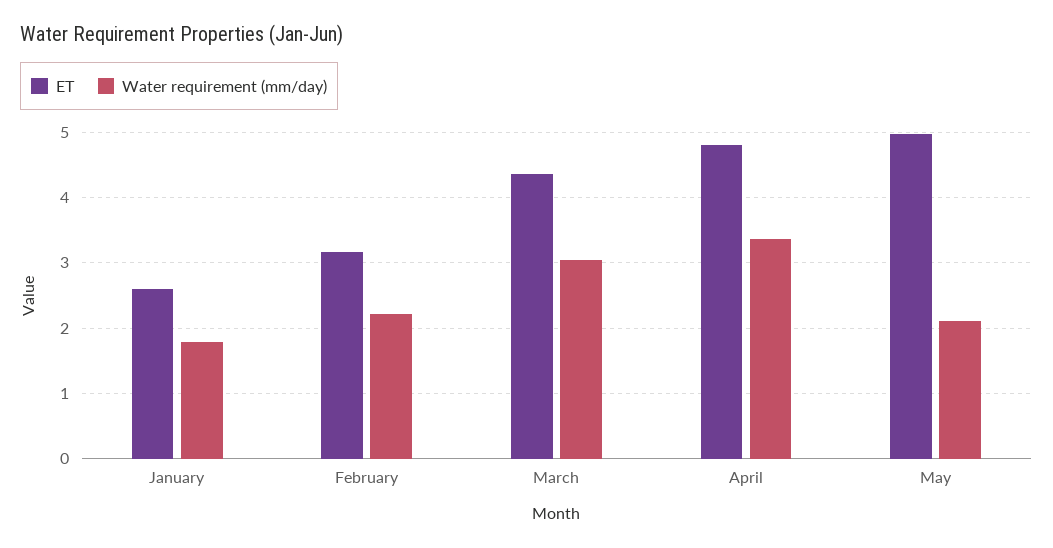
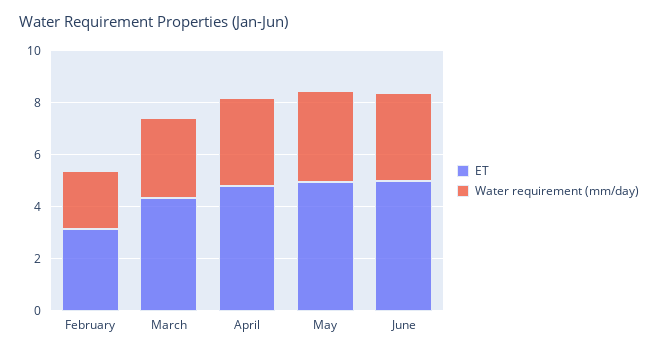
ET, January: 2.6 -> none
Water requirement (mm/day), January: 1.8 -> none
Water requirement (mm/day), May: 2.1 -> 3.5
ET, June: none -> 5
Water requirement (mm/day), June: none -> 3.5

